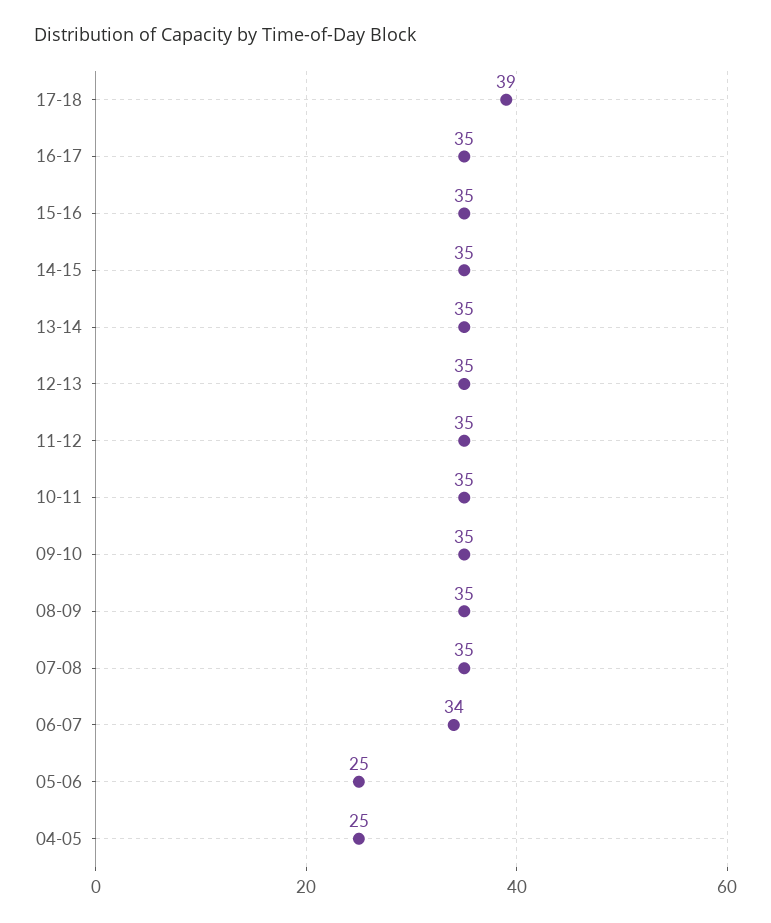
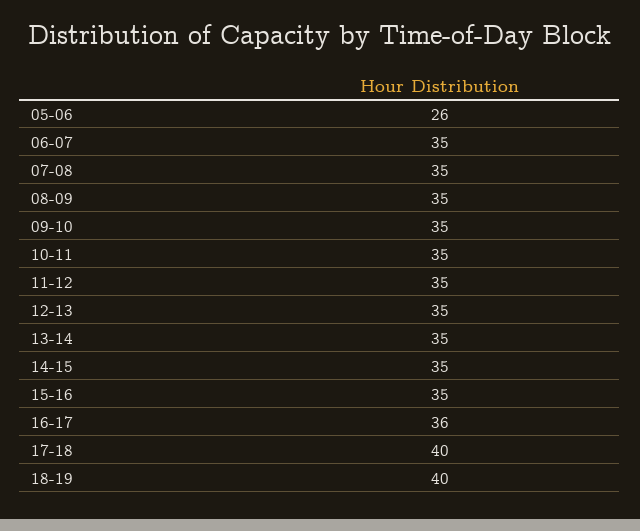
17-18: 39 -> 40
16-17: 35 -> 36
06-07: 34 -> 35
05-06: 25 -> 26
04-05: 25 -> none
18-19: none -> 40

